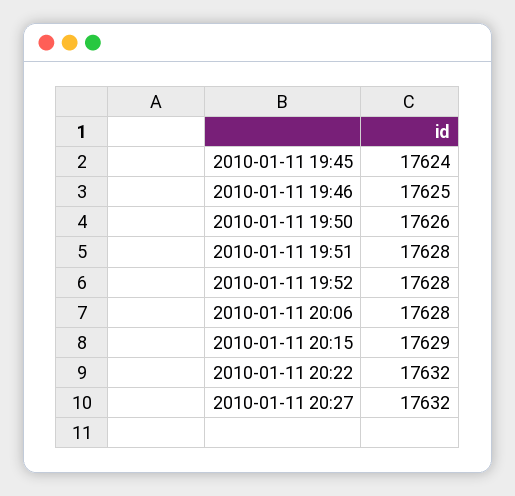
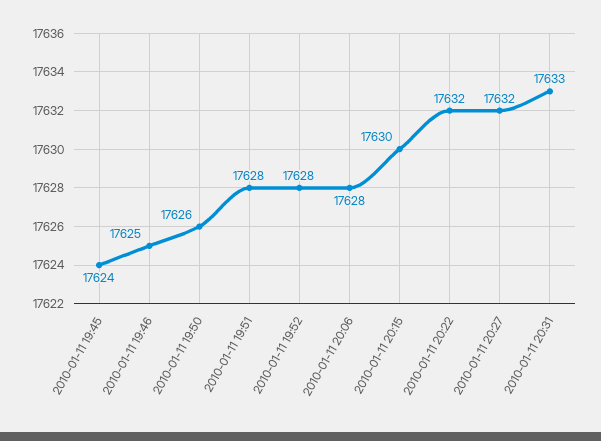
2010-01-11 20:15: 17629 -> 17630
2010-01-11 20:31: none -> 17633

